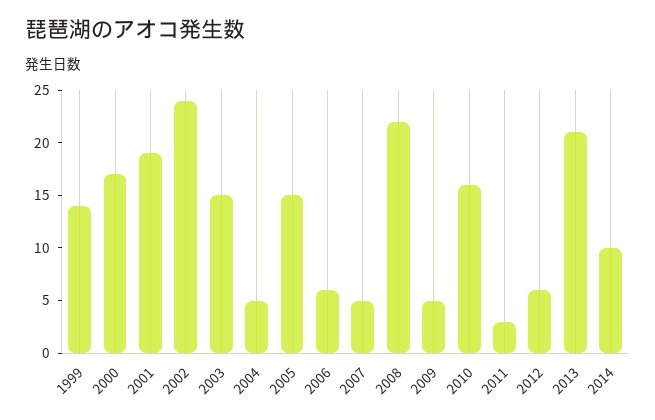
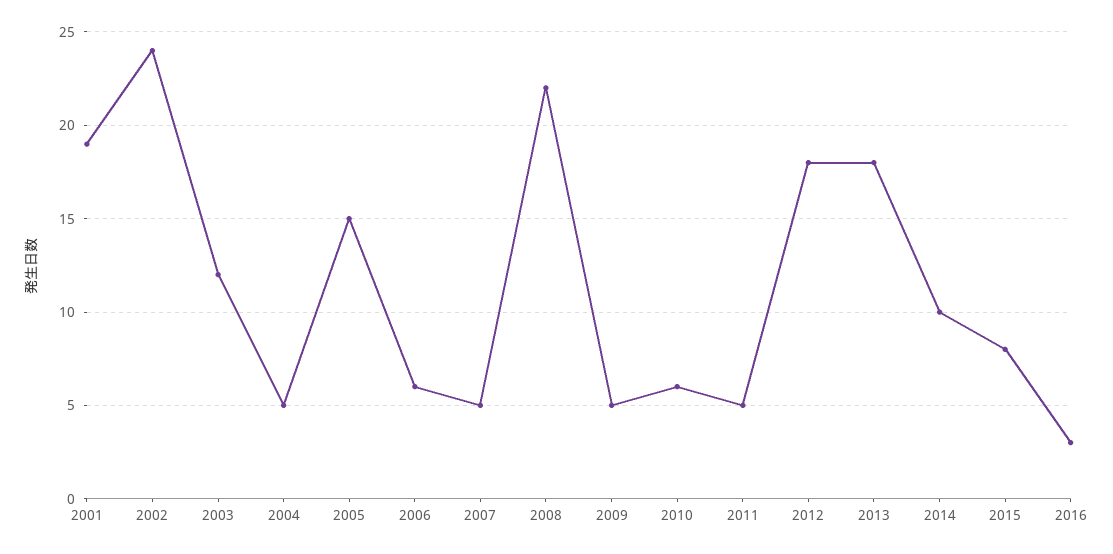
1999: 14 -> none
2000: 17 -> none
2003: 15 -> 12
2010: 16 -> 6
2011: 3 -> 5
2012: 6 -> 18
2013: 21 -> 18
2015: none -> 8
2016: none -> 3

